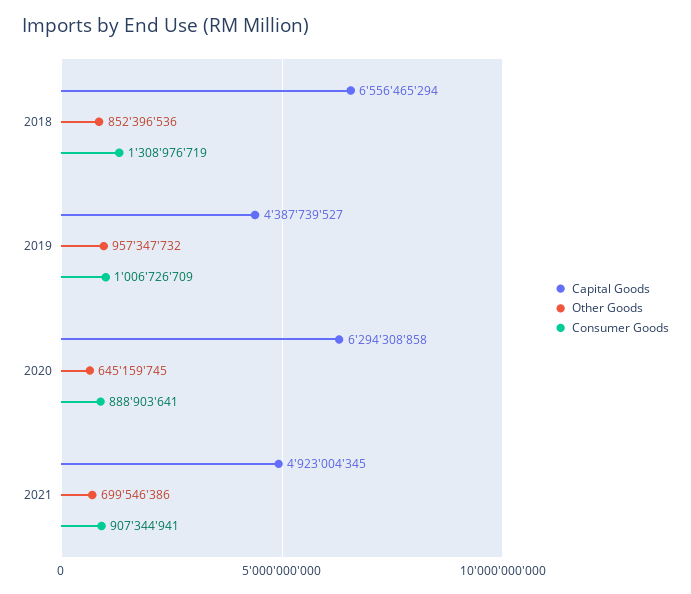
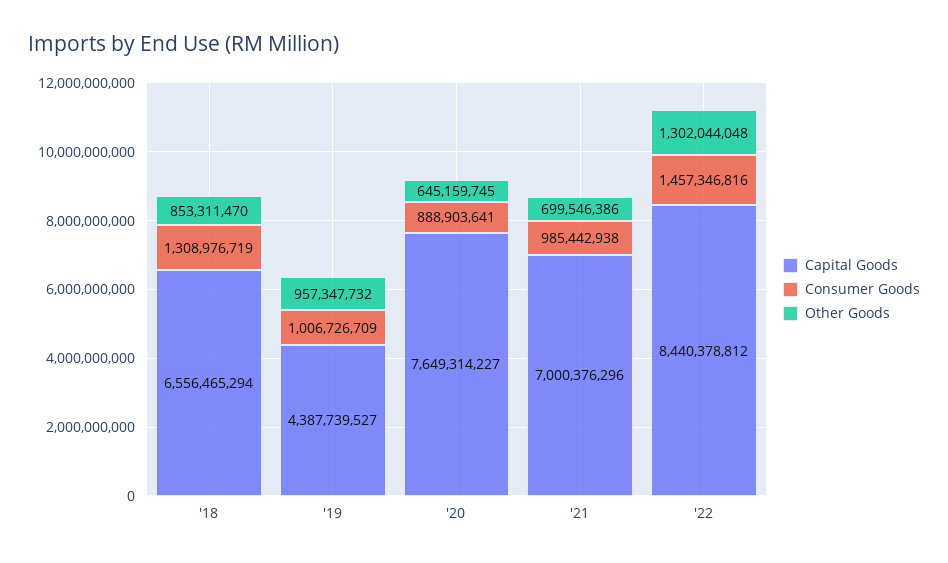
Other Goods, 2018: 852396536 -> 853311470
Capital Goods, 2020: 6294308858 -> 7649314227
Capital Goods, 2021: 4923004345 -> 7000376296
Consumer Goods, 2021: 907344941 -> 985442938
Capital Goods, '22: none -> 8440378812
Consumer Goods, '22: none -> 1457346816
Other Goods, '22: none -> 1302044048

